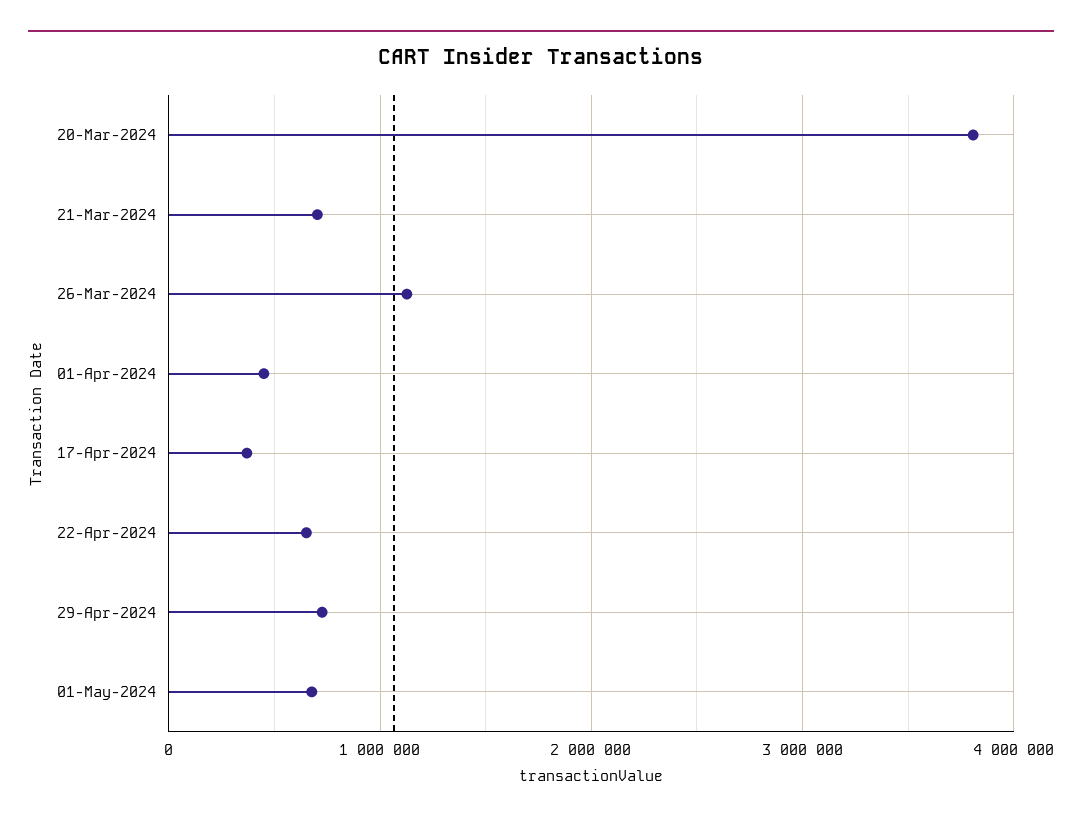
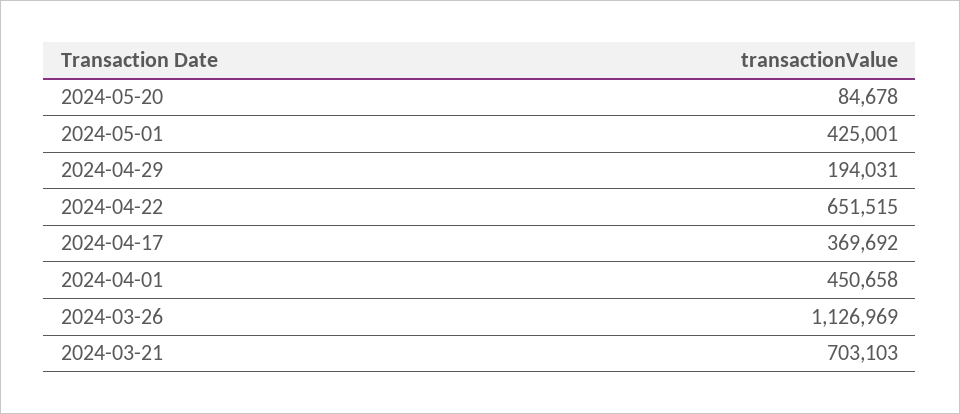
20-Mar-2024: 3800000 -> none
29-Apr-2024: 700000 -> 194031
01-May-2024: 700000 -> 425001
2024-05-20: none -> 84678

